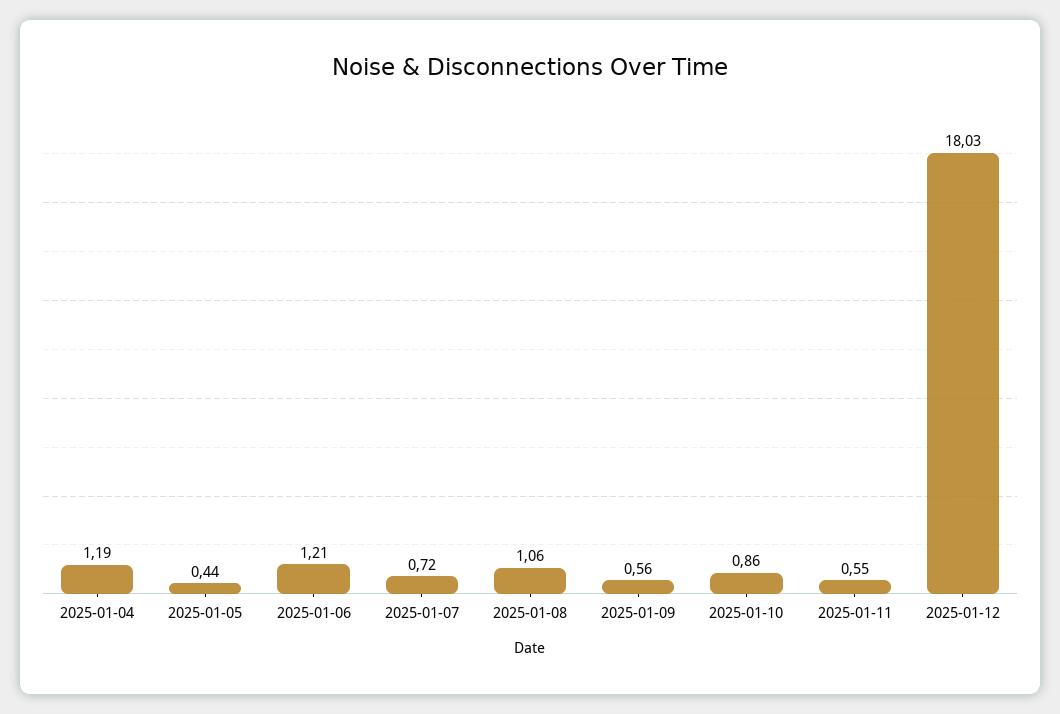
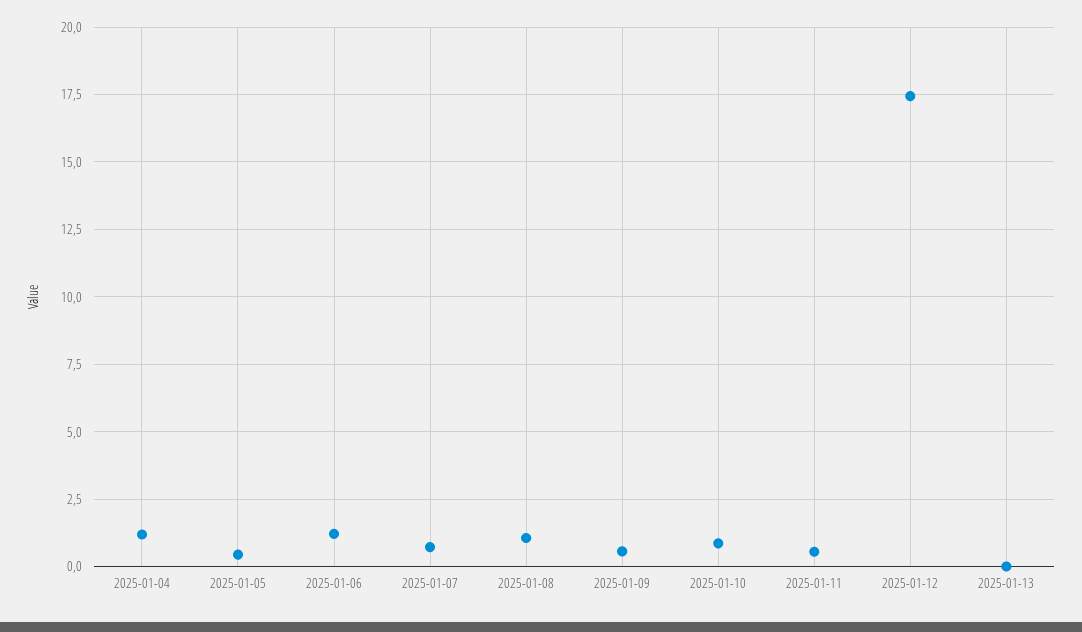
2025-01-12: 18.03 -> 17.5
2025-01-13: none -> 0

